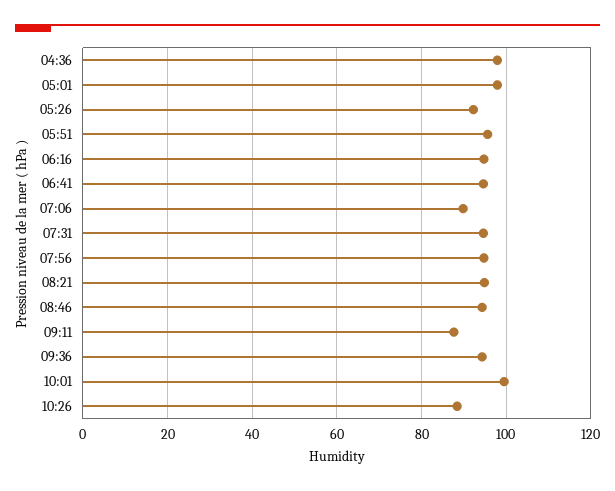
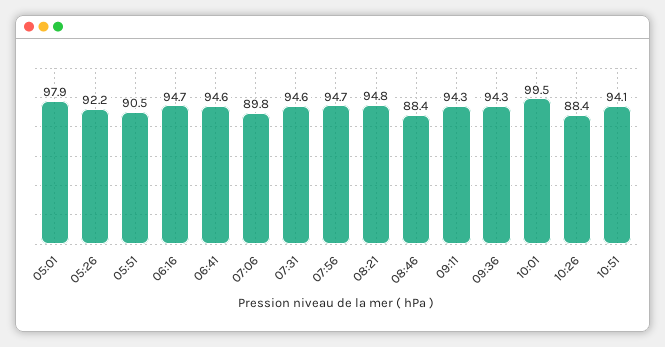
04:36: 98 -> none
05:51: 96 -> 90.5
08:46: 94 -> 88.4
09:11: 88 -> 94.3
10:51: none -> 94.1

